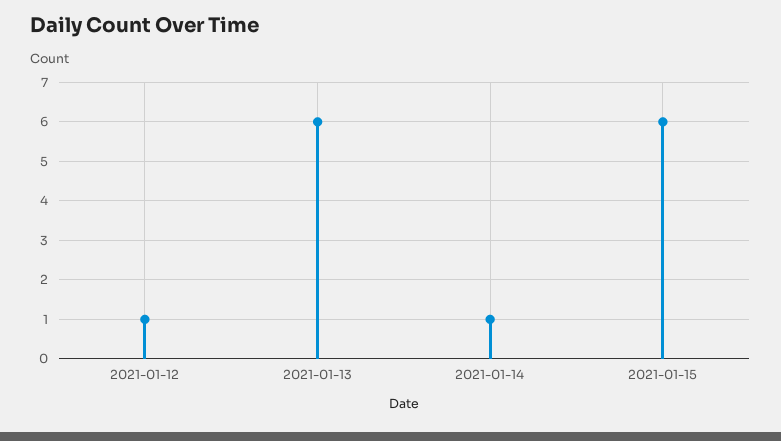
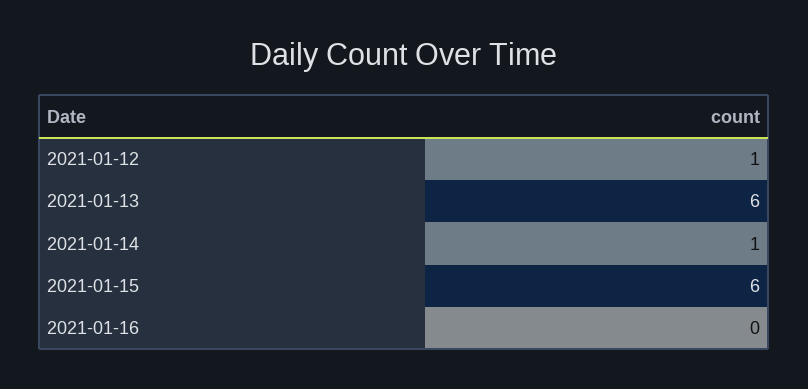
2021-01-16: none -> 0

